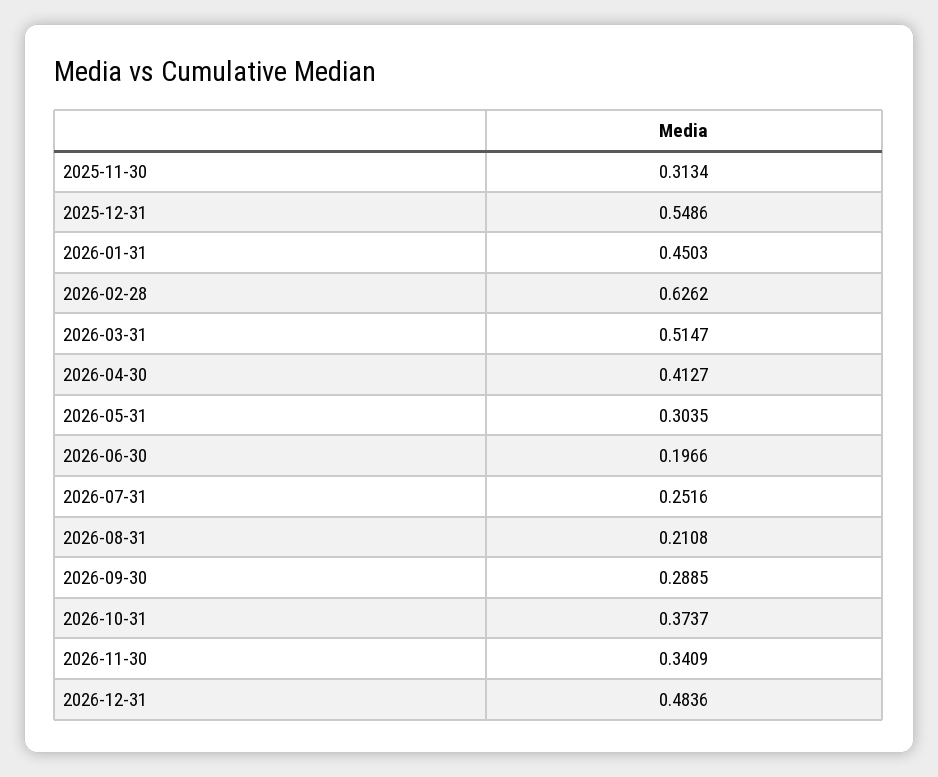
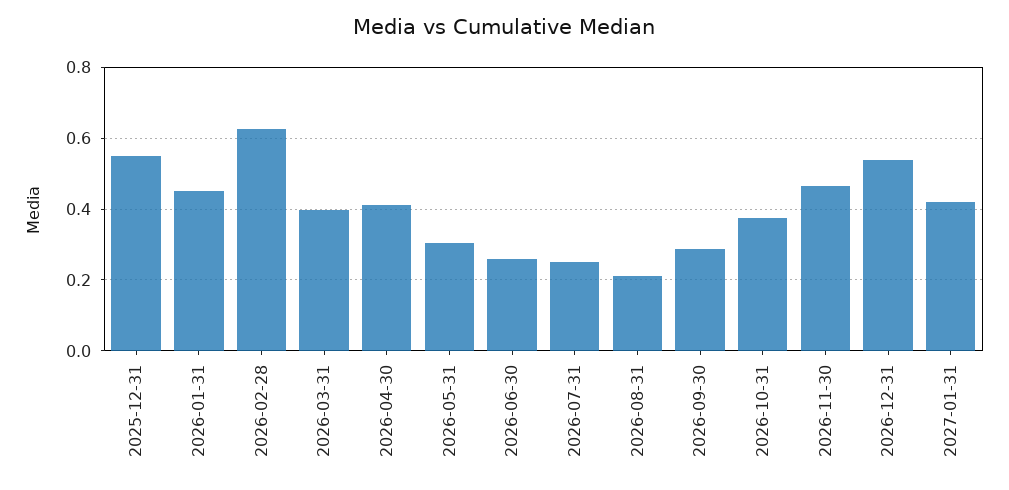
2025-11-30: 0.3134 -> none
2026-03-31: 0.5147 -> 0.4
2026-06-30: 0.1966 -> 0.26
2026-11-30: 0.3409 -> 0.46
2026-12-31: 0.4836 -> 0.54
2027-01-31: none -> 0.42

